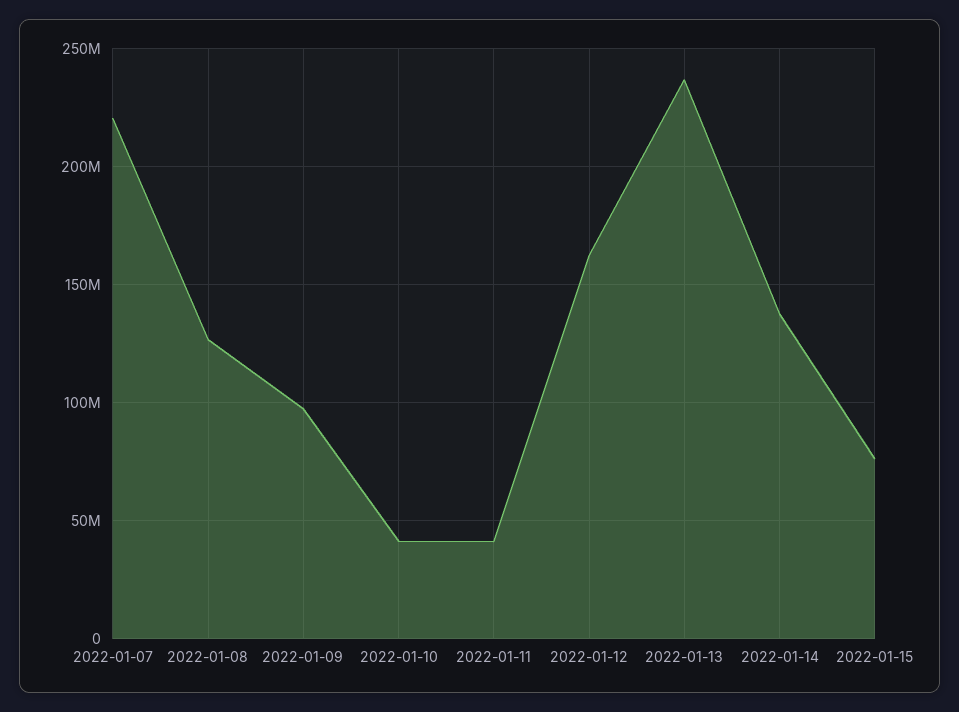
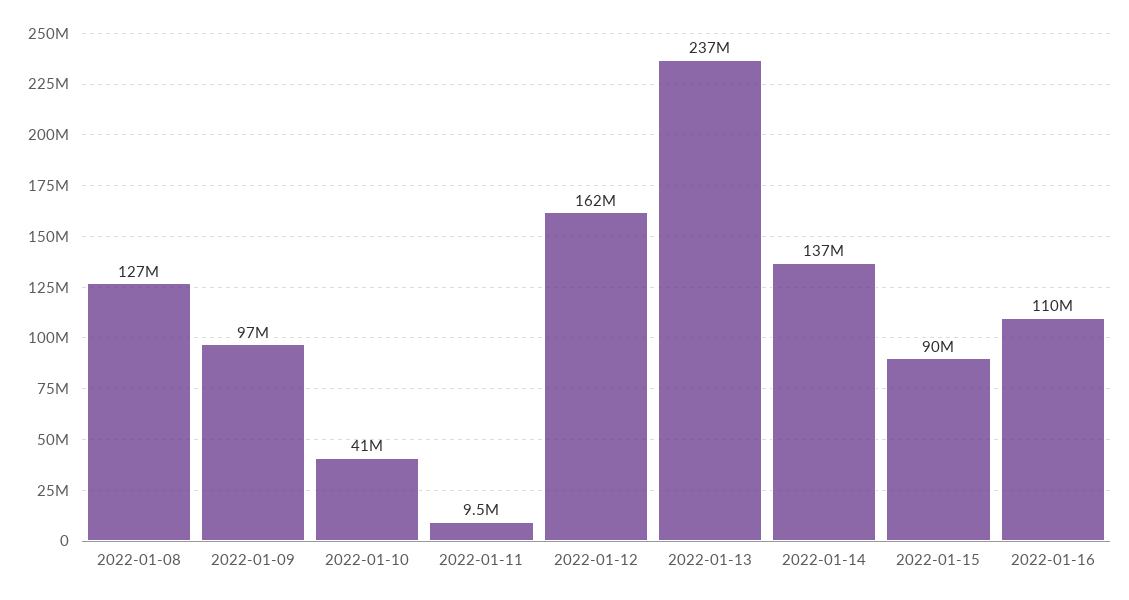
2022-01-07: 220000000 -> none
2022-01-11: 40000000 -> 9500000
2022-01-15: 75000000 -> 90000000
2022-01-16: none -> 110000000

